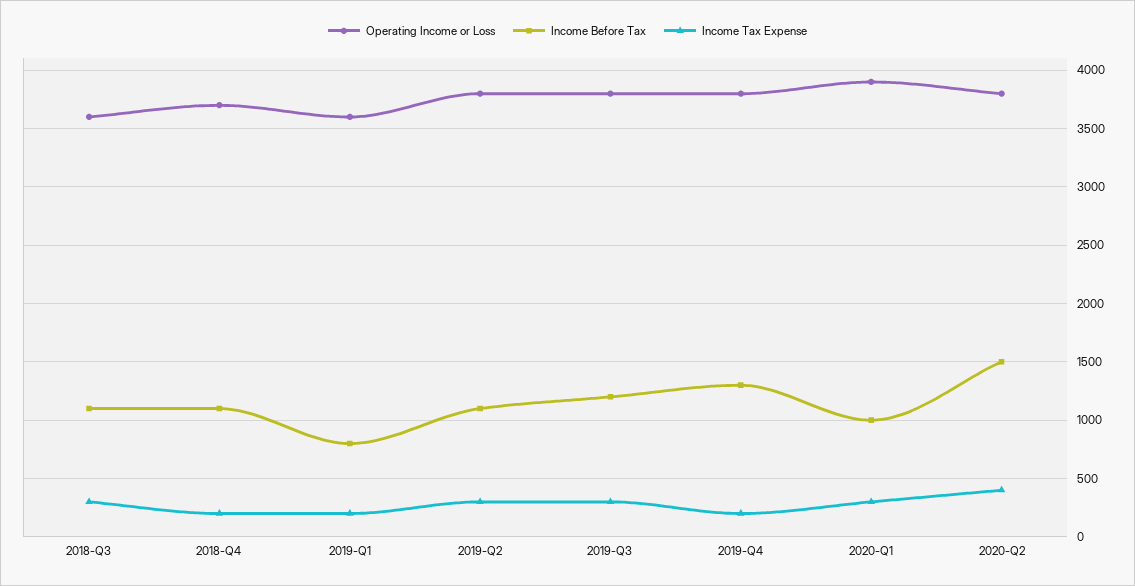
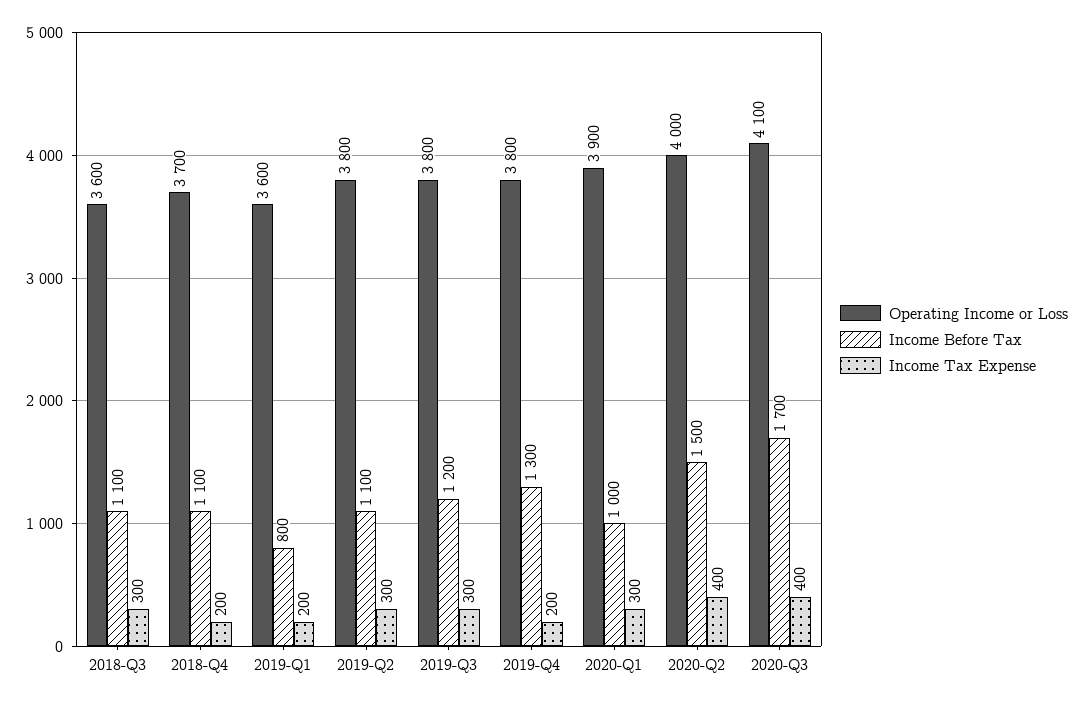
Operating Income or Loss, 2020-Q2: 3800 -> 4000
Operating Income or Loss, 2020-Q3: none -> 4100
Income Before Tax, 2020-Q3: none -> 1700
Income Tax Expense, 2020-Q3: none -> 400

